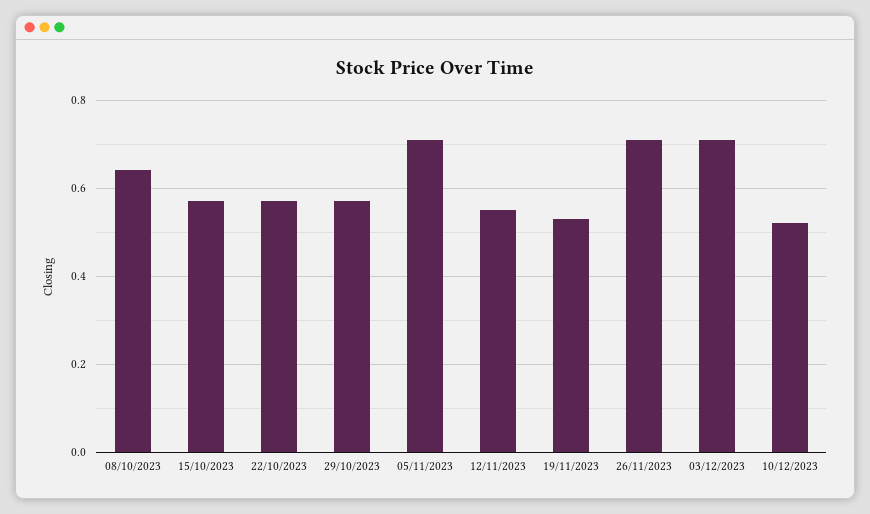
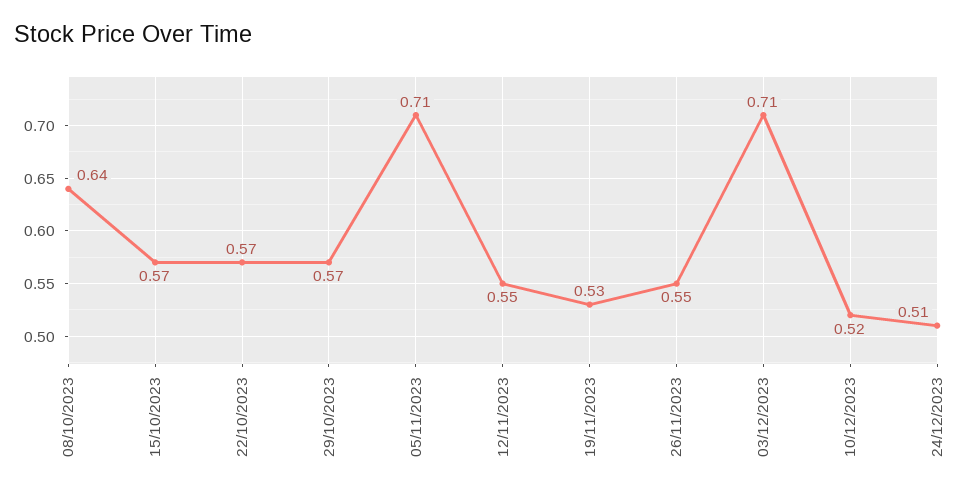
26/11/2023: 0.7 -> 0.55
24/12/2023: none -> 0.51

